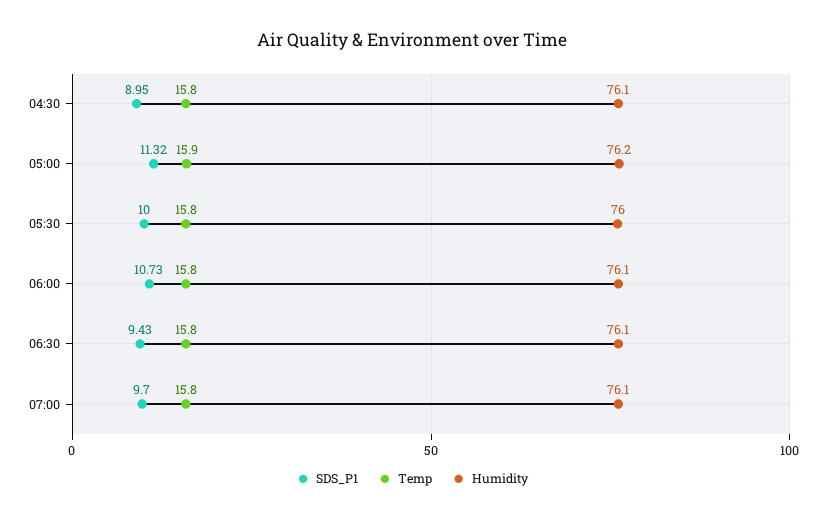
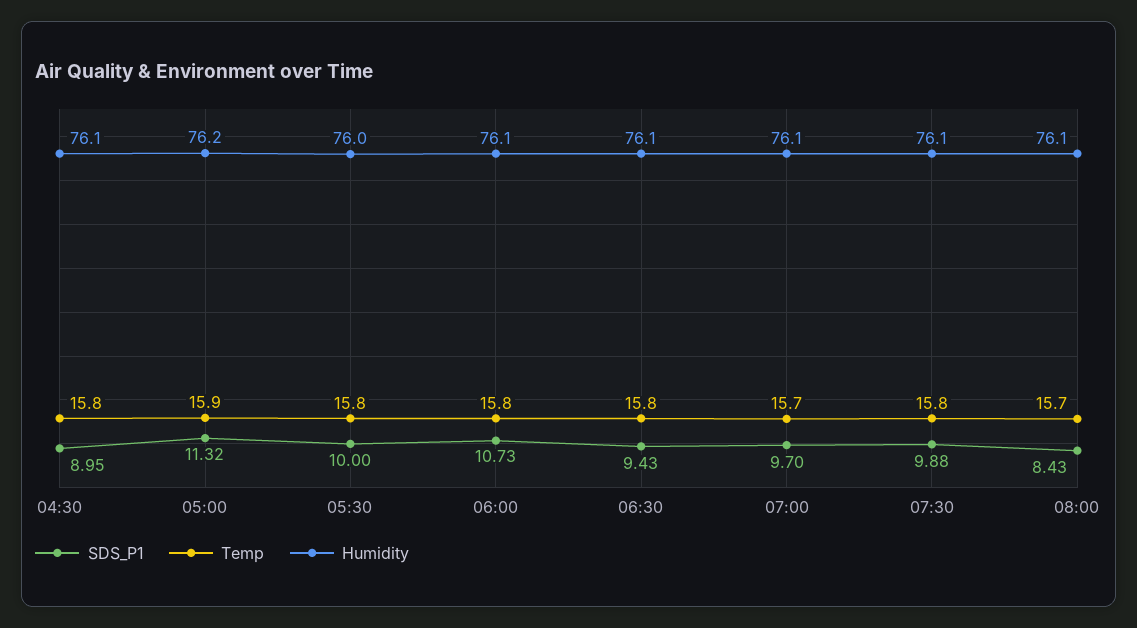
Temp, 07:00: 15.8 -> 15.7
SDS_P1, 07:30: none -> 9.88
Temp, 07:30: none -> 15.8
Humidity, 07:30: none -> 76.1
SDS_P1, 08:00: none -> 8.43
Temp, 08:00: none -> 15.7
Humidity, 08:00: none -> 76.1

